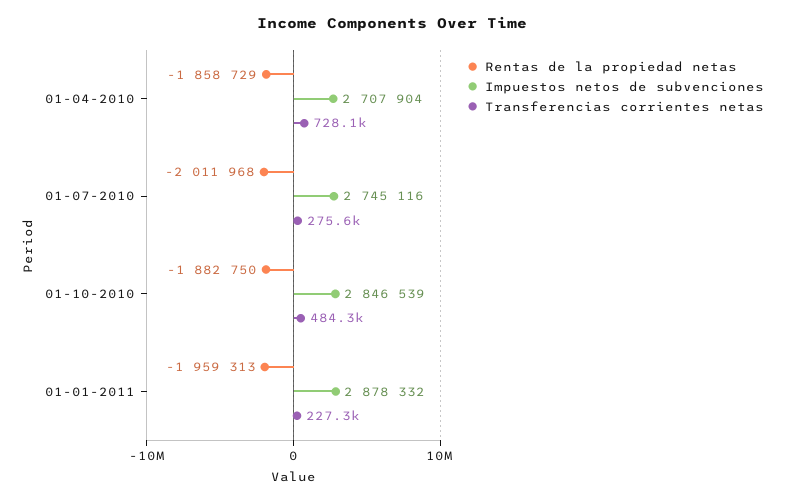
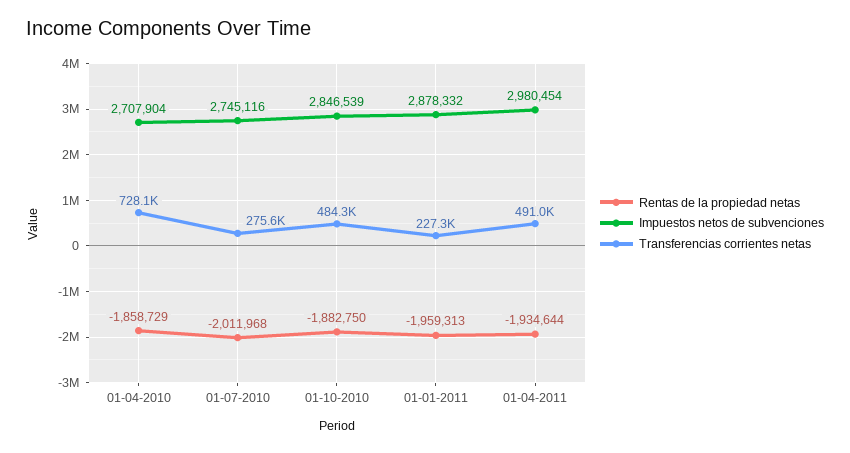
Rentas de la propiedad netas, 01-04-2011: none -> -1934644
Impuestos netos de subvenciones, 01-04-2011: none -> 2980454
Transferencias corrientes netas, 01-04-2011: none -> 491000

